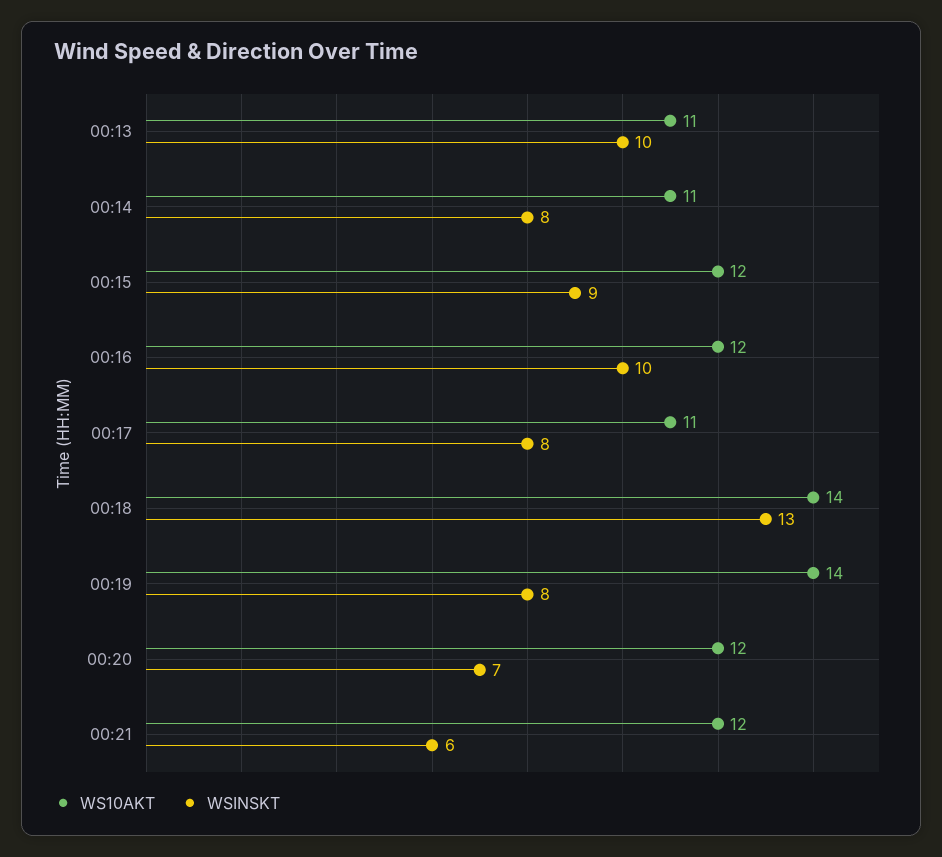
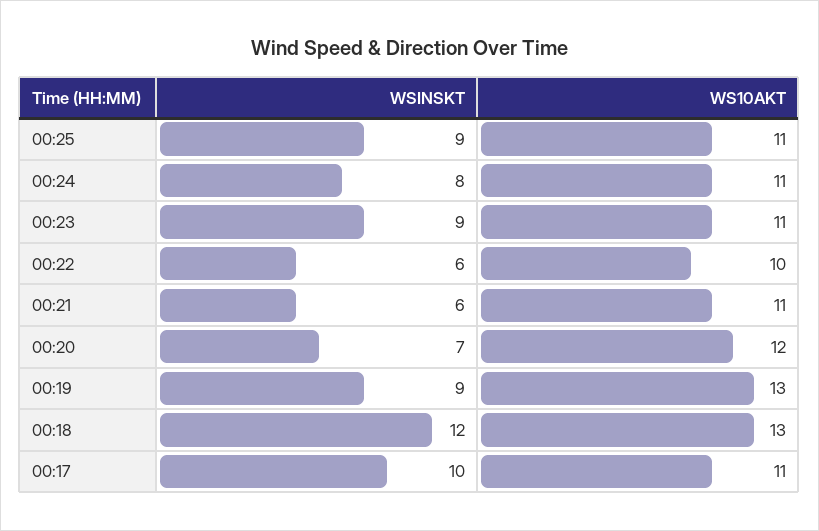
WS10AKT, 00:13: 11 -> none
WSINSKT, 00:13: 10 -> none
WS10AKT, 00:14: 11 -> none
WSINSKT, 00:14: 8 -> none
WS10AKT, 00:15: 12 -> none
WSINSKT, 00:15: 9 -> none
WS10AKT, 00:16: 12 -> none
WSINSKT, 00:16: 10 -> none
WSINSKT, 00:17: 8 -> 10
WS10AKT, 00:18: 14 -> 13
WSINSKT, 00:18: 13 -> 12
WS10AKT, 00:19: 14 -> 13
WSINSKT, 00:19: 8 -> 9
WS10AKT, 00:21: 12 -> 11
WSINSKT, 00:25: none -> 9
WS10AKT, 00:25: none -> 11
WSINSKT, 00:24: none -> 8
WS10AKT, 00:24: none -> 11
WSINSKT, 00:23: none -> 9
WS10AKT, 00:23: none -> 11
WSINSKT, 00:22: none -> 6
WS10AKT, 00:22: none -> 10

